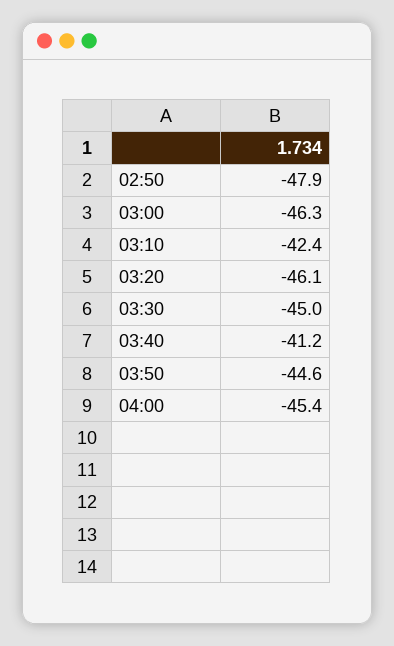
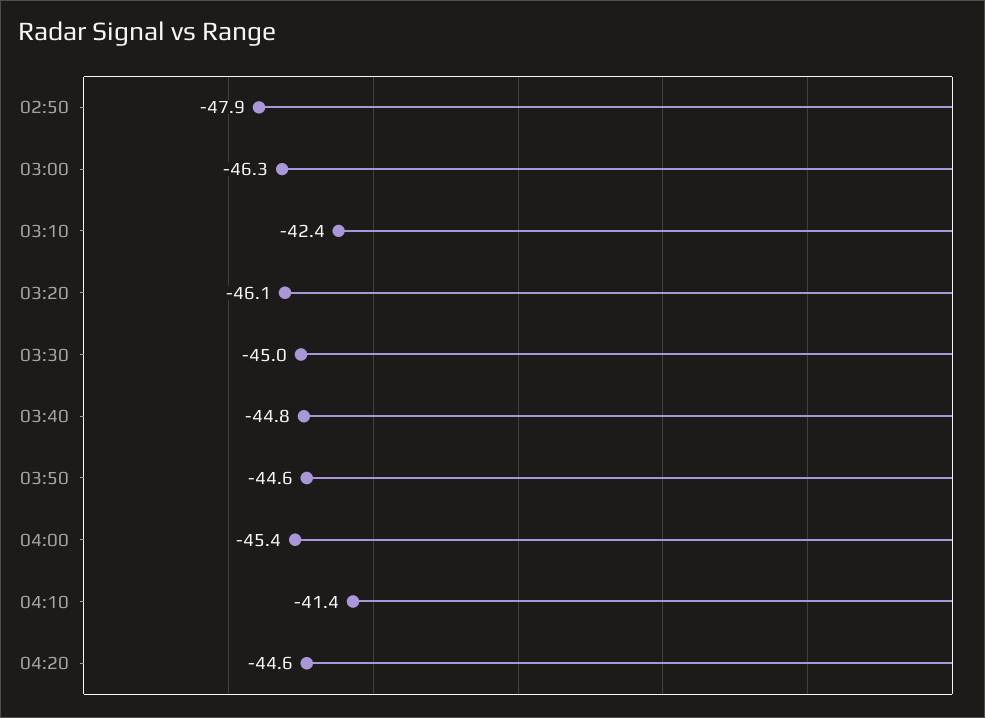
03:40: -41.2 -> -44.8
04:10: none -> -41.4
04:20: none -> -44.6

